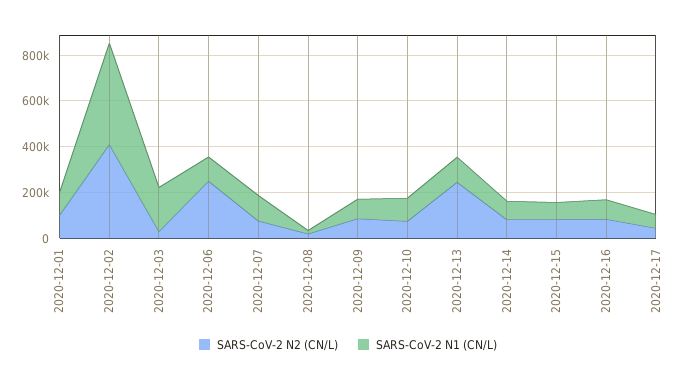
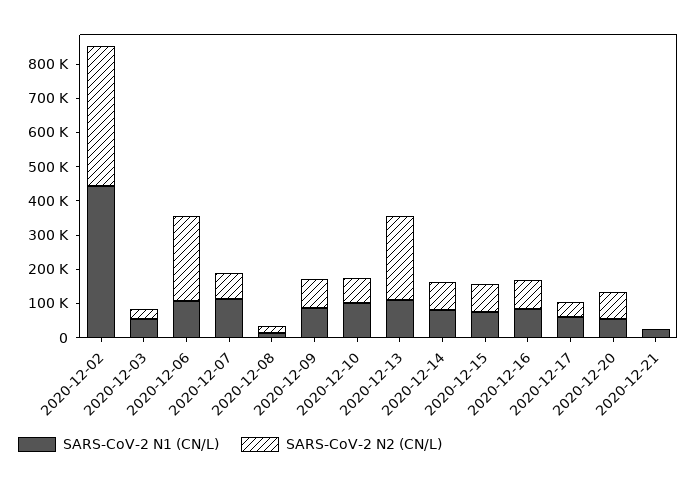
SARS-CoV-2 N2 (CN/L), 2020-12-01: 100000 -> none
SARS-CoV-2 N1 (CN/L), 2020-12-01: 100000 -> none
SARS-CoV-2 N1 (CN/L), 2020-12-03: 200000 -> 50000
SARS-CoV-2 N1 (CN/L), 2020-12-20: none -> 50000
SARS-CoV-2 N2 (CN/L), 2020-12-20: none -> 75000
SARS-CoV-2 N1 (CN/L), 2020-12-21: none -> 25000
SARS-CoV-2 N2 (CN/L), 2020-12-21: none -> 0

